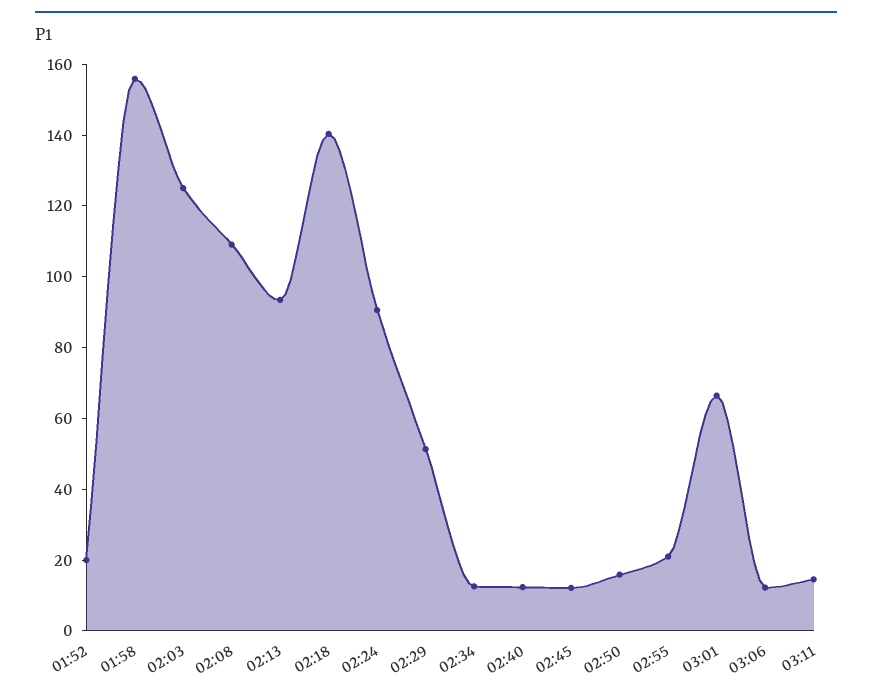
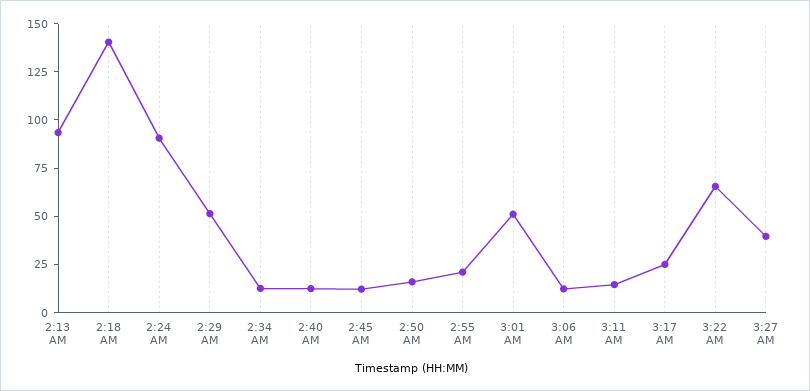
01:52: 20 -> none
01:58: 155 -> none
02:03: 125 -> none
02:08: 110 -> none
03:01: 65 -> 50
3:17 AM: none -> 25
3:22 AM: none -> 65
3:27 AM: none -> 40

